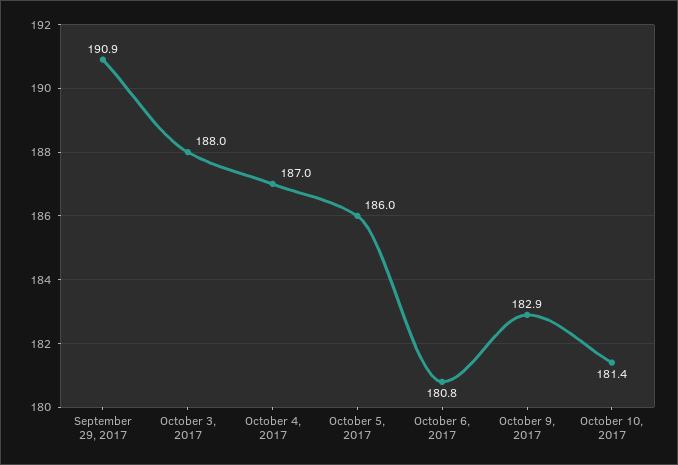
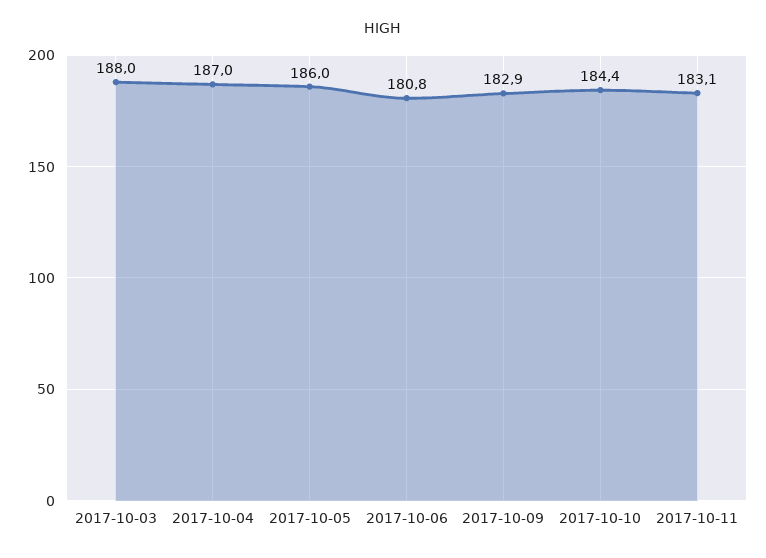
September 29, 2017: 190.9 -> none
October 10, 2017: 181.4 -> 184.4
2017-10-11: none -> 183.1

